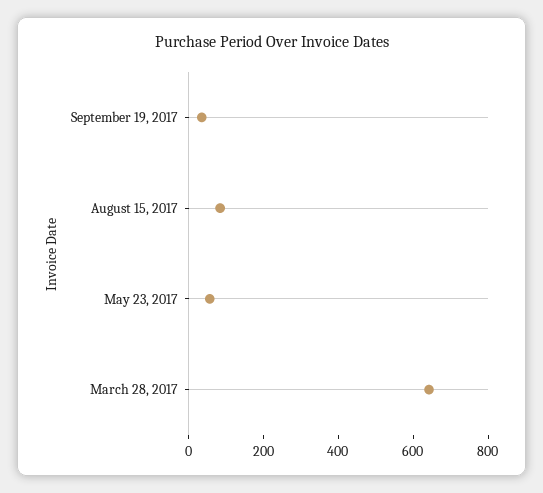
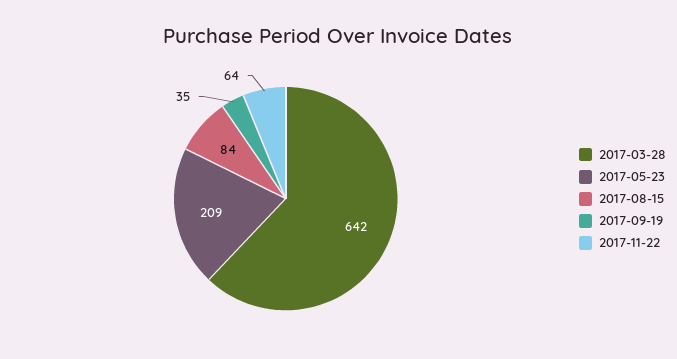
May 23, 2017: 50 -> 209
2017-11-22: none -> 64

